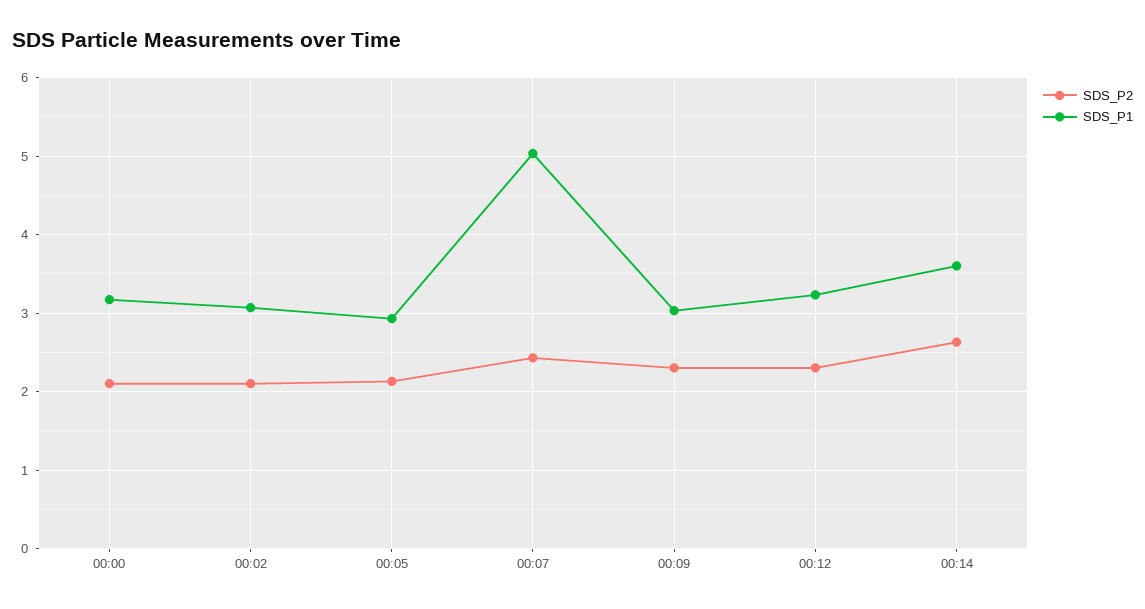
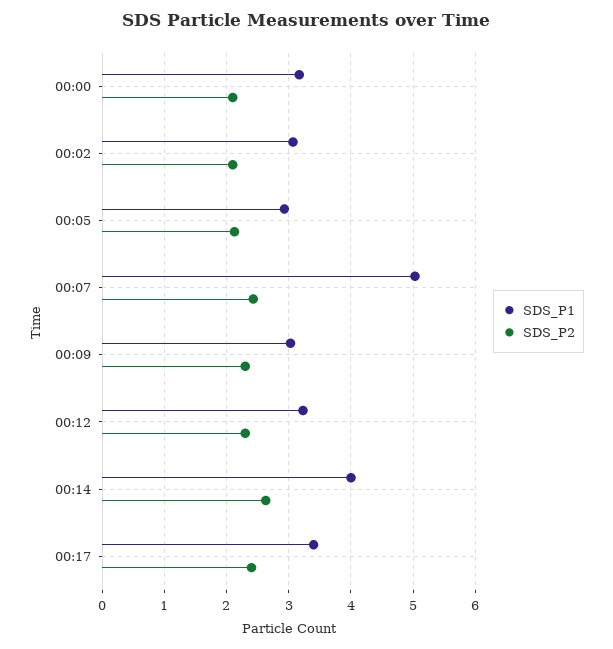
SDS_P1, 00:14: 3.6 -> 4
SDS_P1, 00:17: none -> 3.4
SDS_P2, 00:17: none -> 2.4

